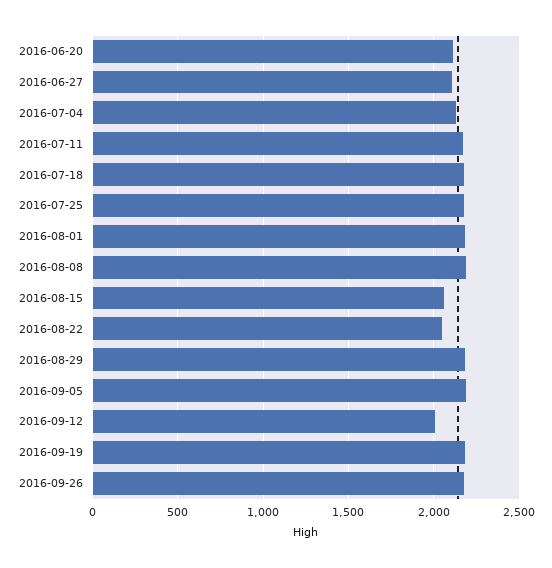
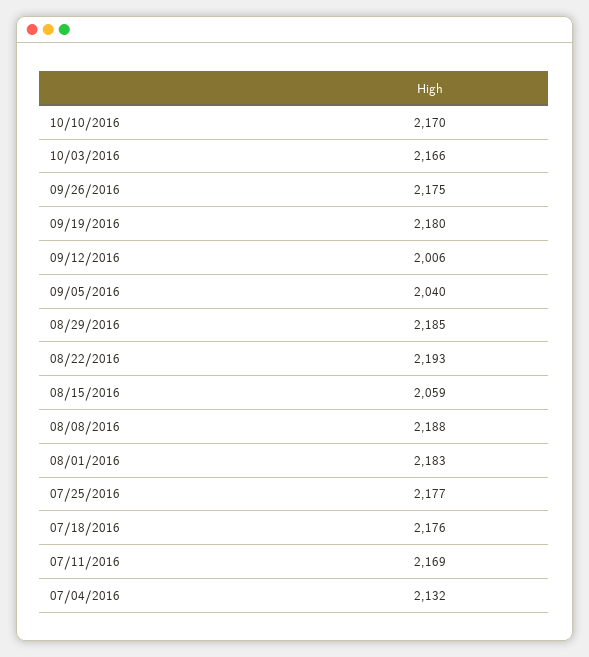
2016-06-20: 2100 -> none
2016-06-27: 2100 -> none
2016-08-22: 2050 -> 2193
2016-09-05: 2200 -> 2040
10/10/2016: none -> 2170
10/03/2016: none -> 2166

